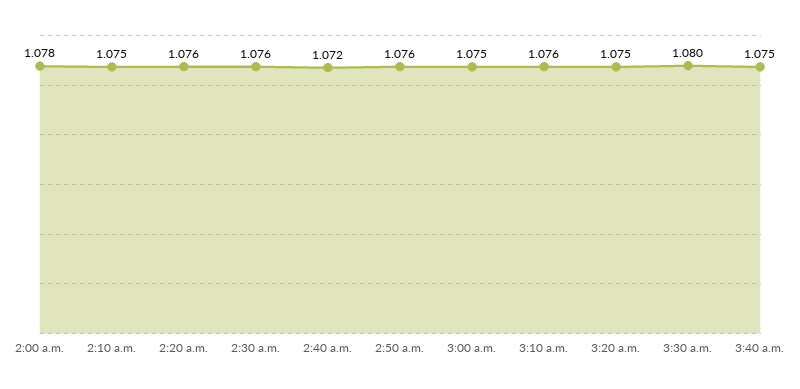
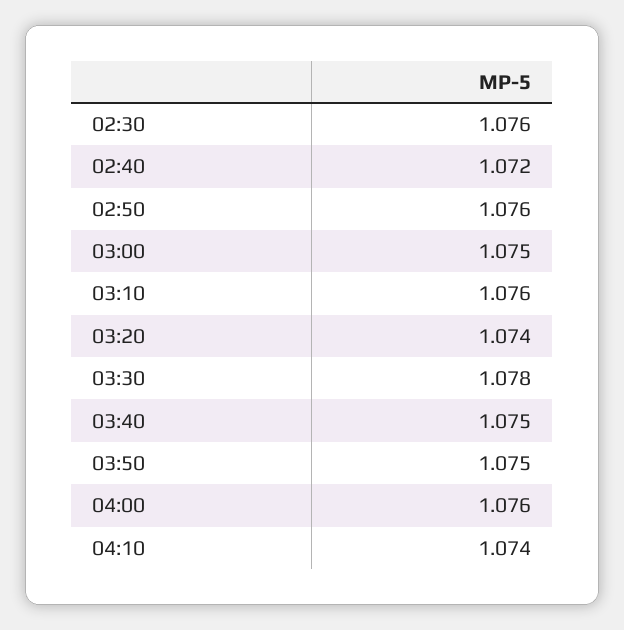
2:00 a.m.: 1.078 -> none
2:10 a.m.: 1.075 -> none
2:20 a.m.: 1.076 -> none
3:20 a.m.: 1.075 -> 1.074
3:30 a.m.: 1.08 -> 1.078
03:50: none -> 1.075
04:00: none -> 1.076
04:10: none -> 1.074

